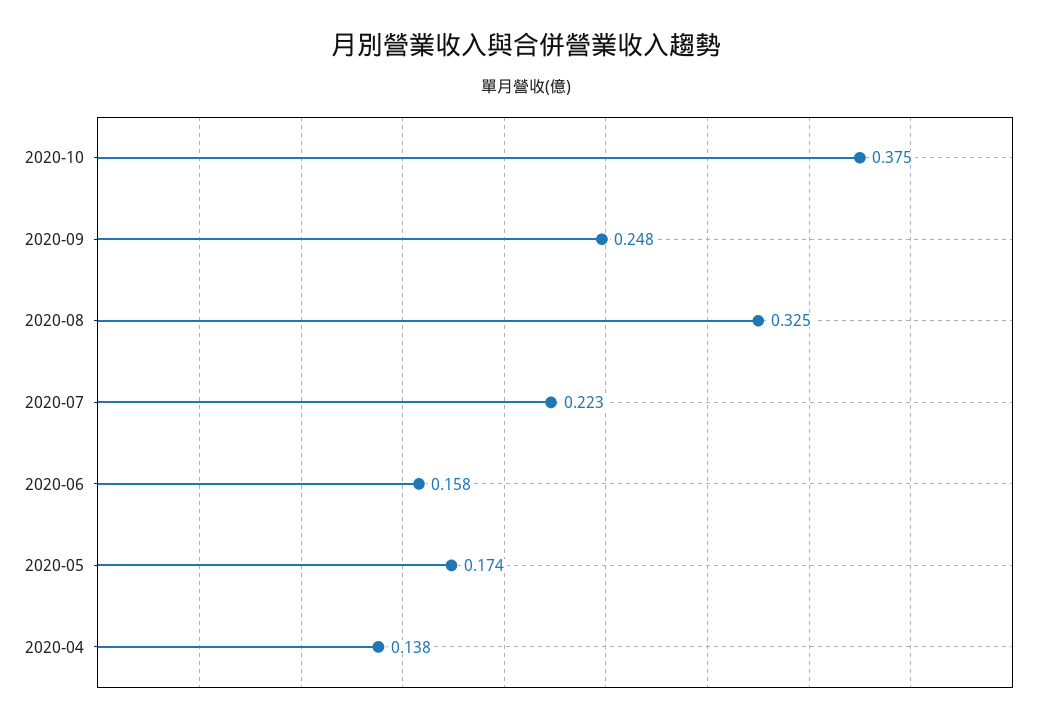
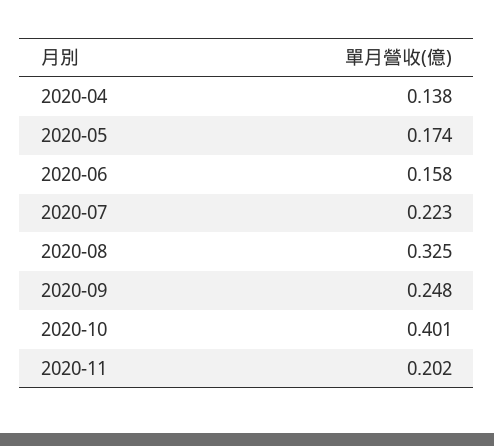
2020-10: 0.375 -> 0.401
2020-11: none -> 0.202

